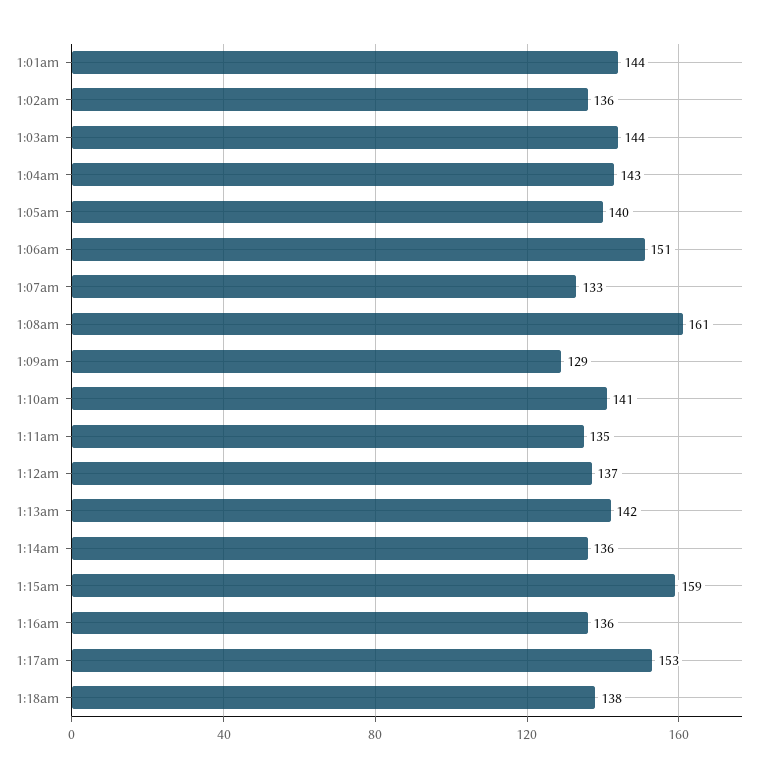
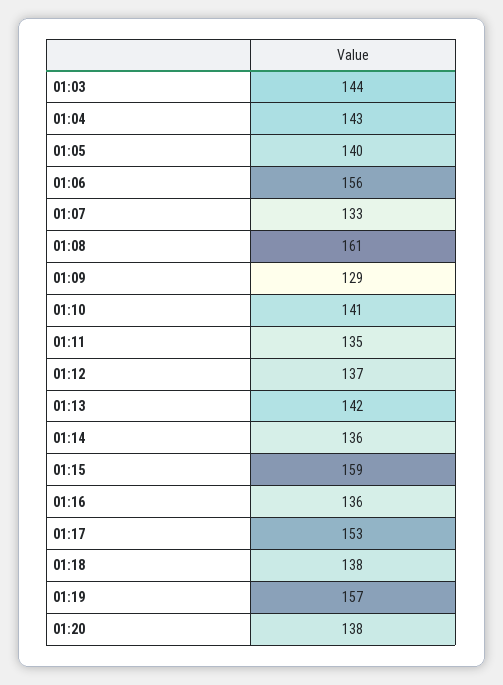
1:01am: 144 -> none
1:02am: 136 -> none
1:06am: 151 -> 156
01:19: none -> 157
01:20: none -> 138

